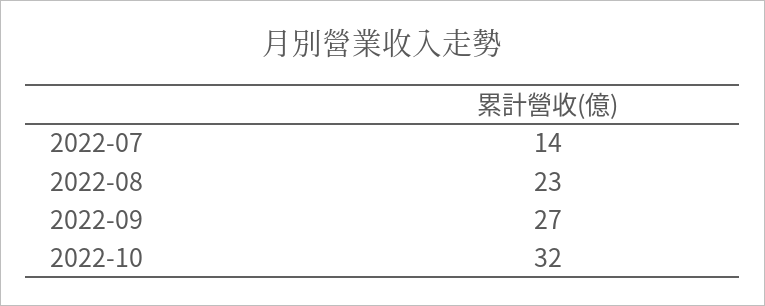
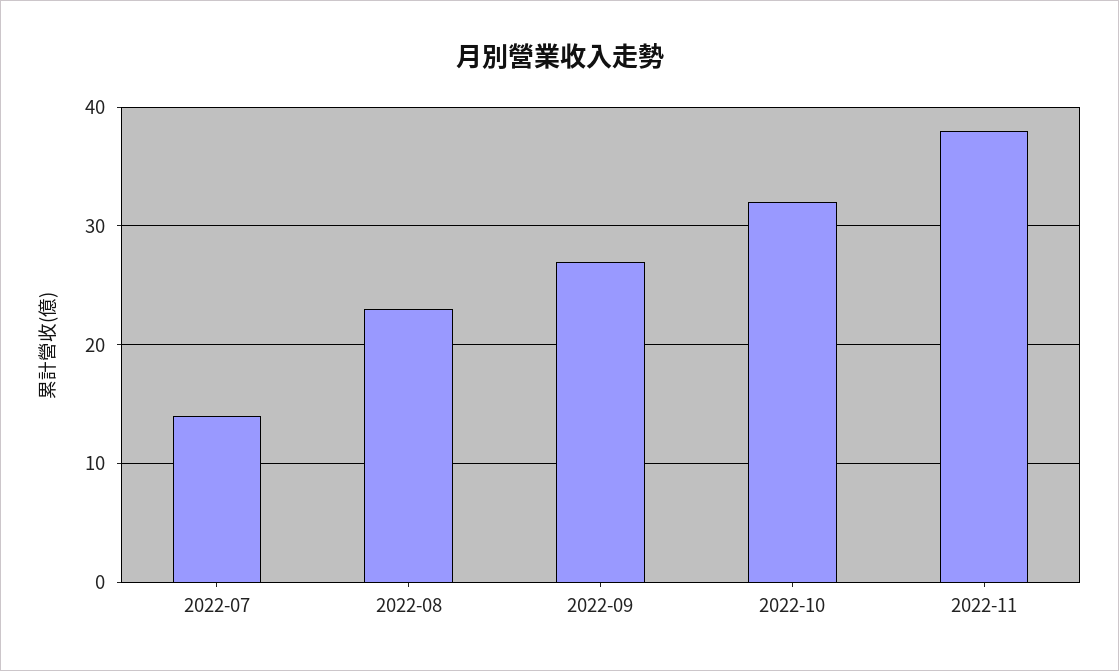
2022-11: none -> 38

